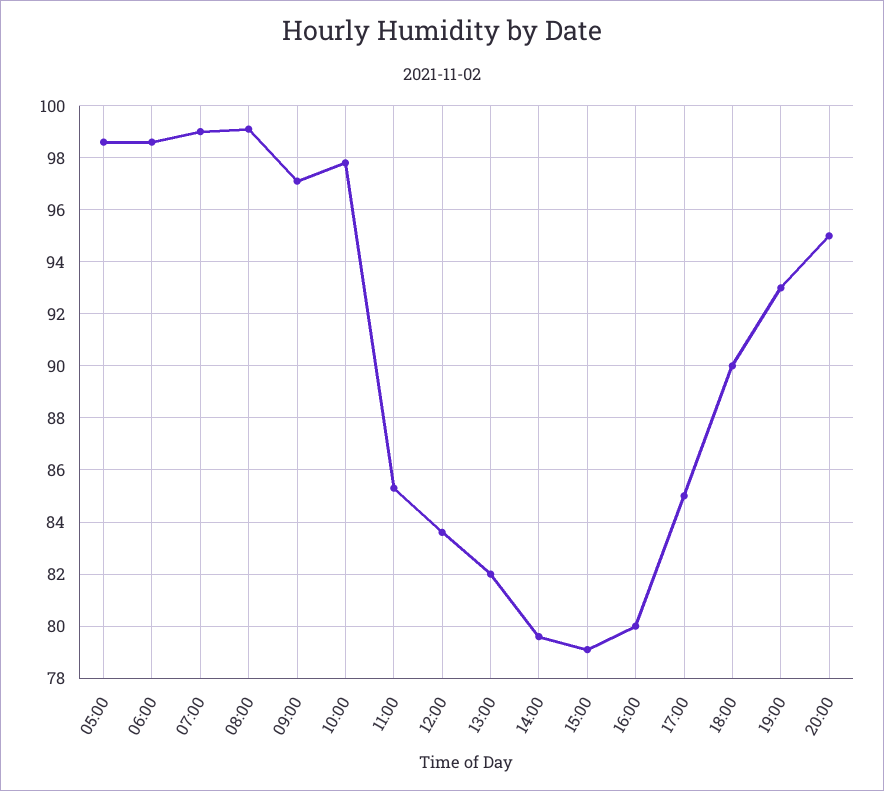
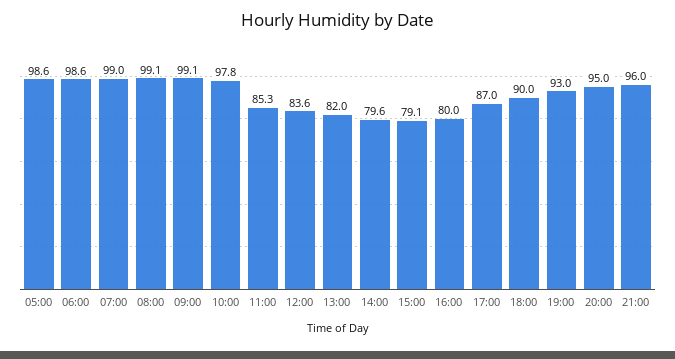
09:00: 97 -> 99.1
17:00: 85 -> 87
21:00: none -> 96

